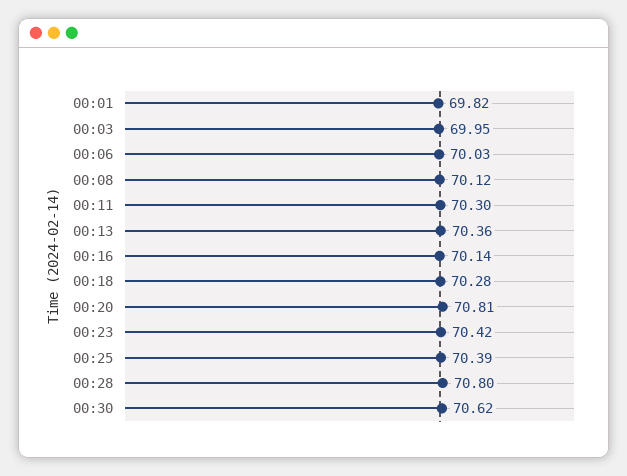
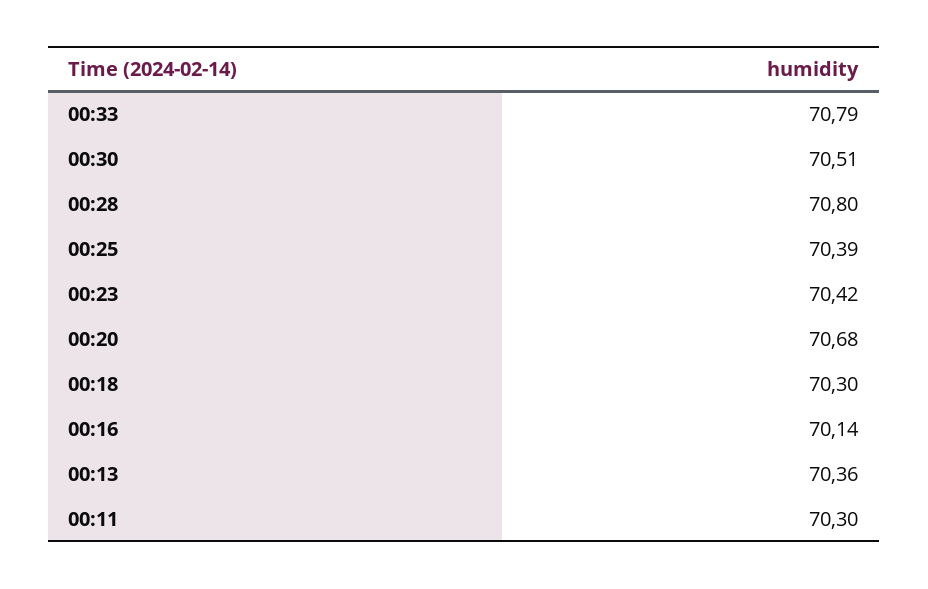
00:01: 69.82 -> none
00:03: 69.95 -> none
00:06: 70.03 -> none
00:08: 70.12 -> none
00:18: 70.28 -> 70.3
00:20: 70.81 -> 70.68
00:30: 70.62 -> 70.51
00:33: none -> 70.79

